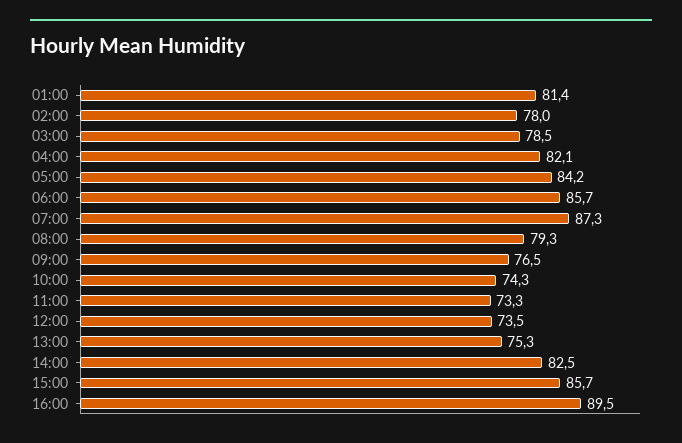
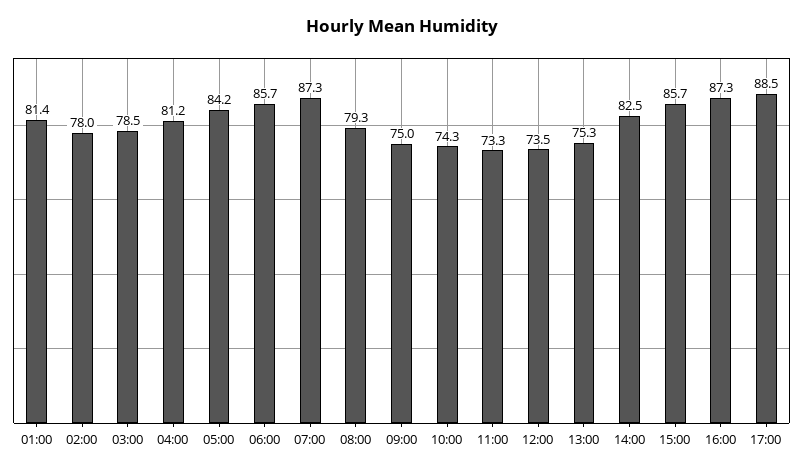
04:00: 82.1 -> 81.2
09:00: 76.5 -> 75
16:00: 89.5 -> 87.3
17:00: none -> 88.5

